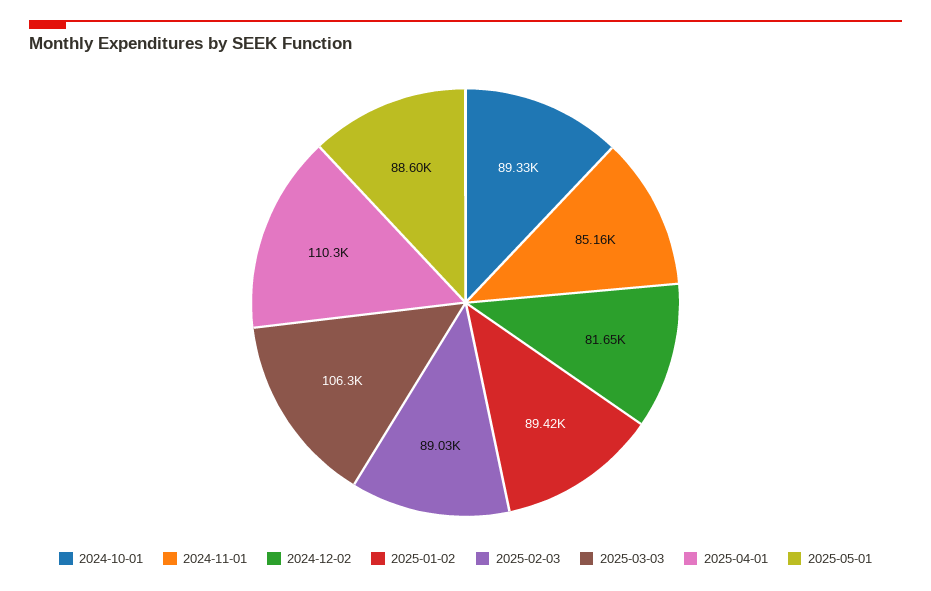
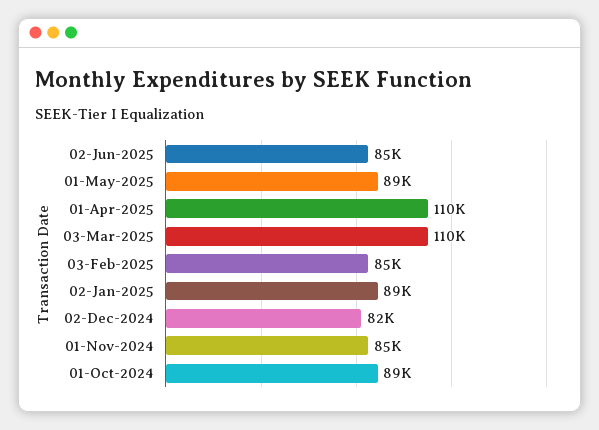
2025-02-03: 89030 -> 85000
2025-03-03: 106300 -> 110000
02-Jun-2025: none -> 85000

